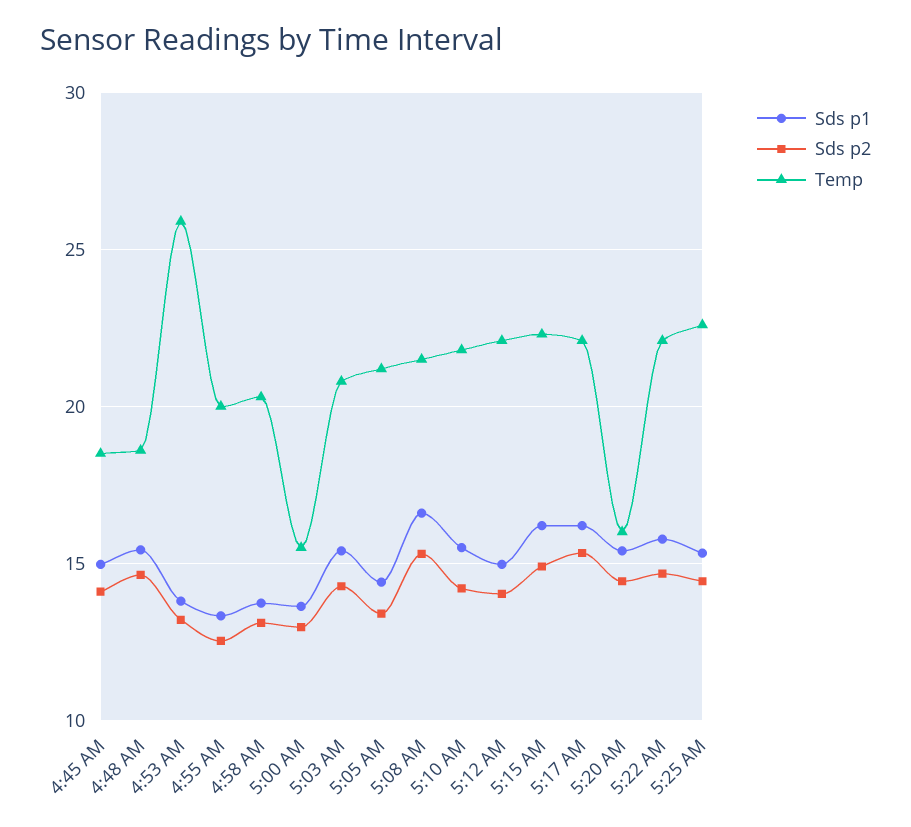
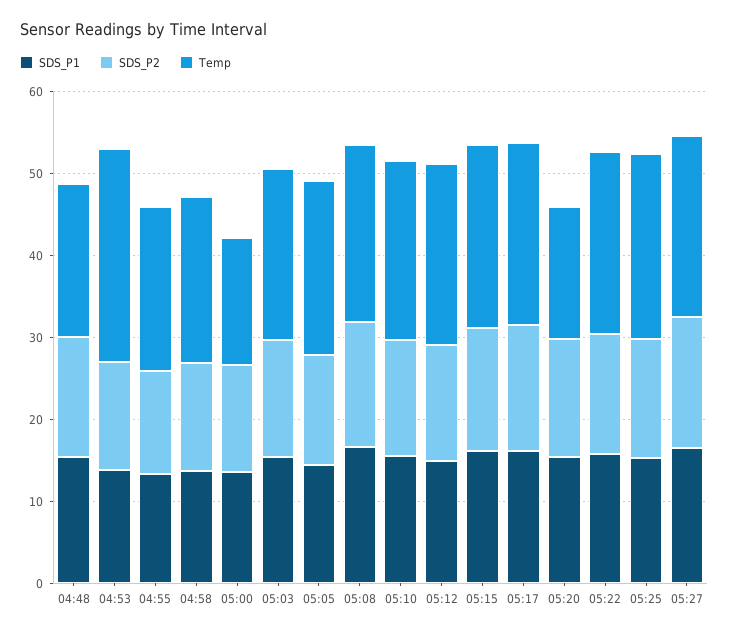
Sds p1, 4:45 AM: 15 -> none
Sds p2, 4:45 AM: 14 -> none
Temp, 4:45 AM: 18.5 -> none
Sds p1, 05:27: none -> 16
Sds p2, 05:27: none -> 16
Temp, 05:27: none -> 22

